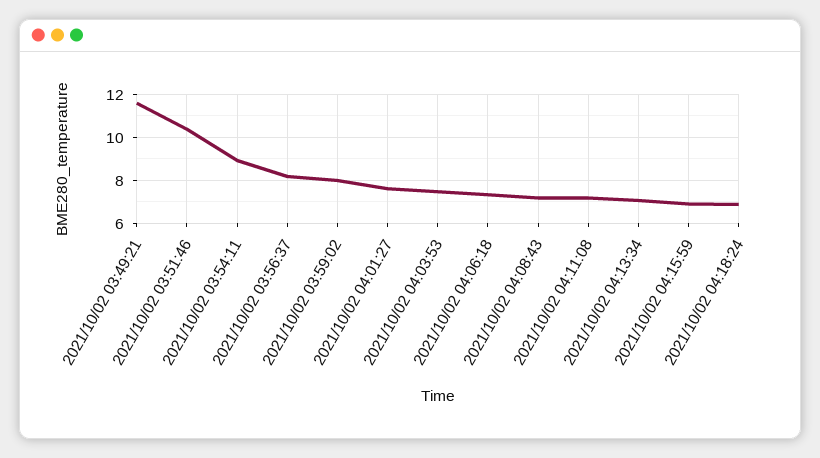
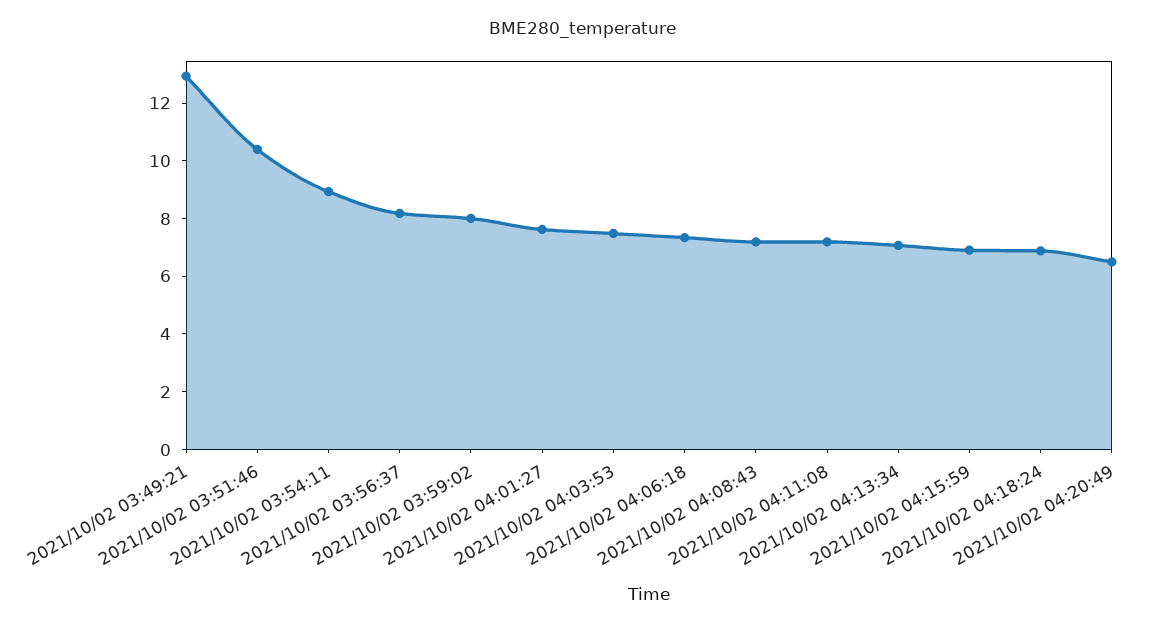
2021/10/02 03:49:21: 11.5 -> 13
2021/10/02 04:20:49: none -> 6.5

